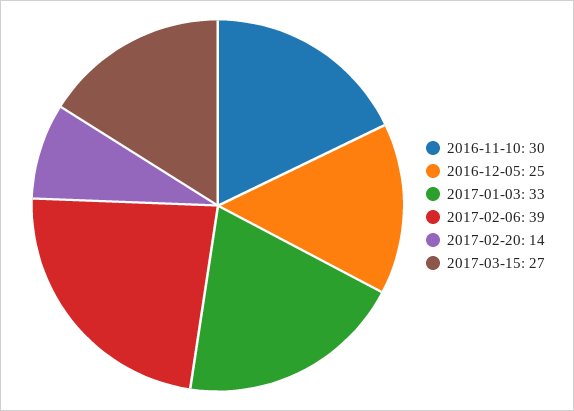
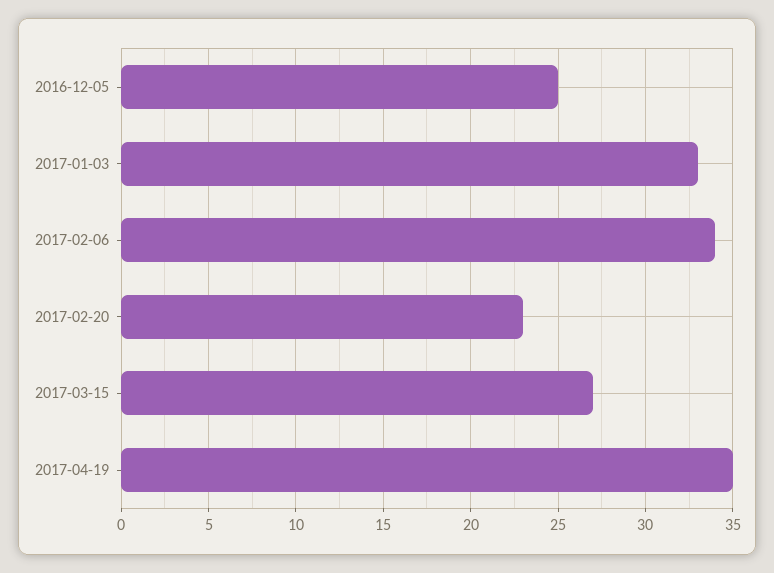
2016-11-10: 30 -> none
2017-02-06: 39 -> 34
2017-02-20: 14 -> 23
2017-04-19: none -> 35

